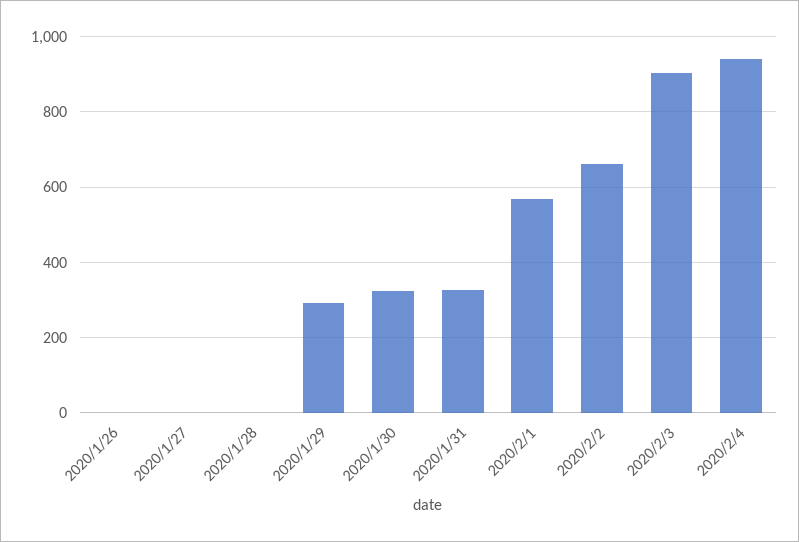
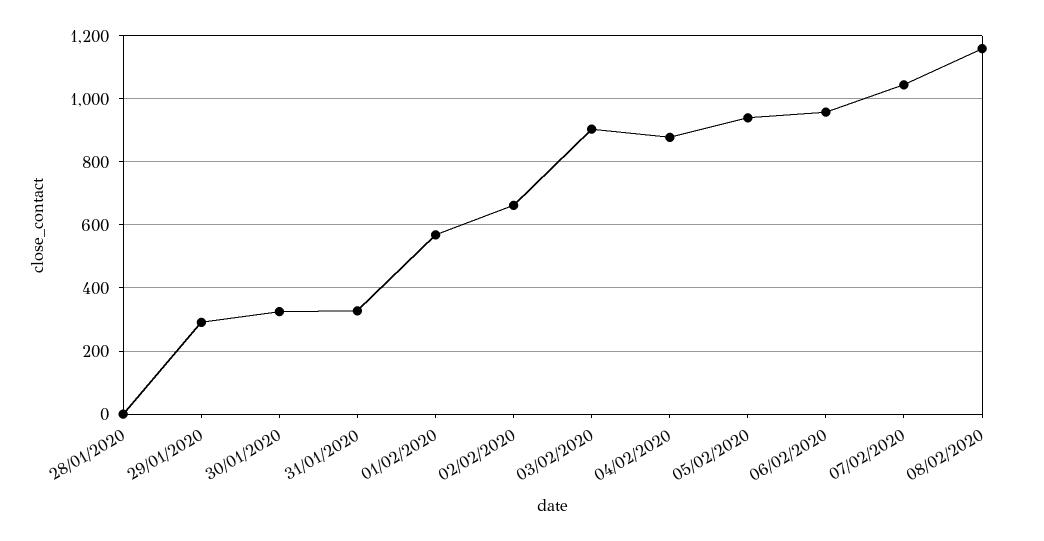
2020/1/26: 0 -> none
2020/1/27: 0 -> none
2020/2/4: 940 -> 880
05/02/2020: none -> 940
06/02/2020: none -> 960
07/02/2020: none -> 1040
08/02/2020: none -> 1160

